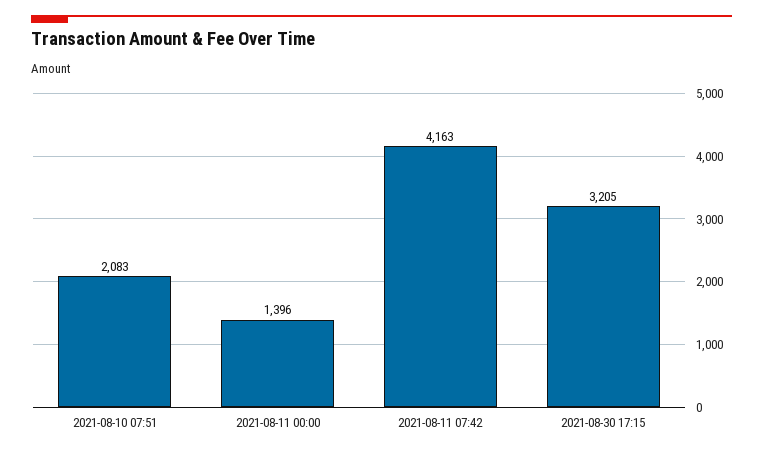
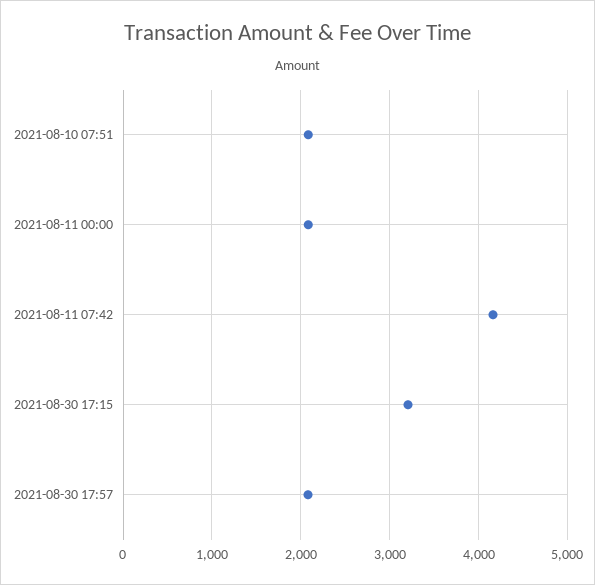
2021-08-11 00:00: 1396 -> 2100
2021-08-30 17:57: none -> 2100

